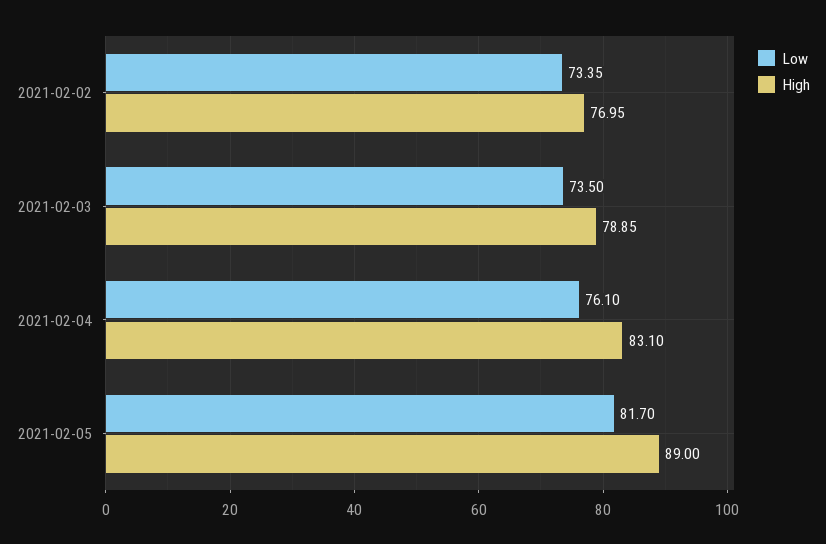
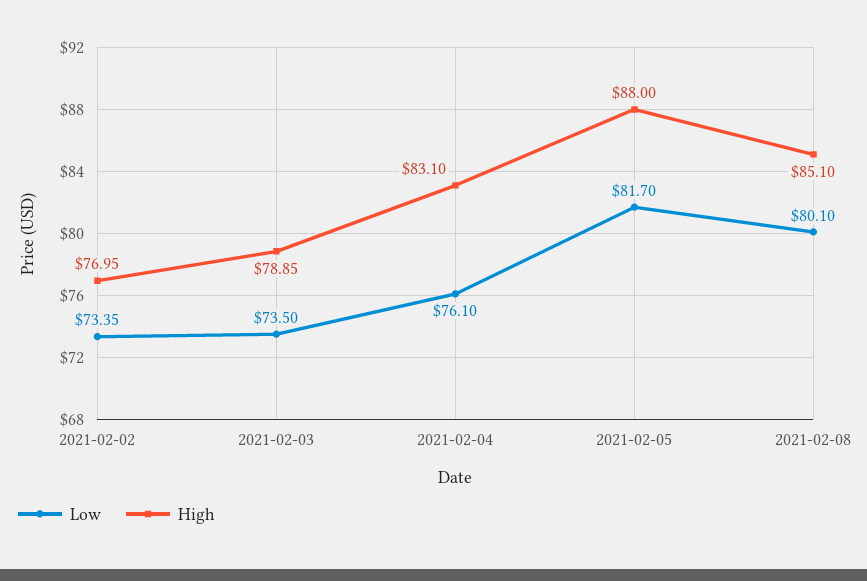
High, 2021-02-05: 89 -> 88
Low, 2021-02-08: none -> 80.1
High, 2021-02-08: none -> 85.1

